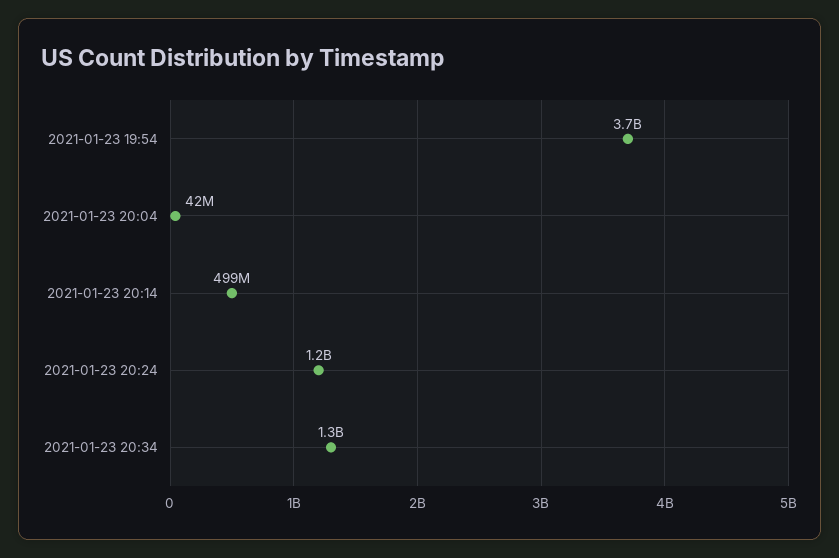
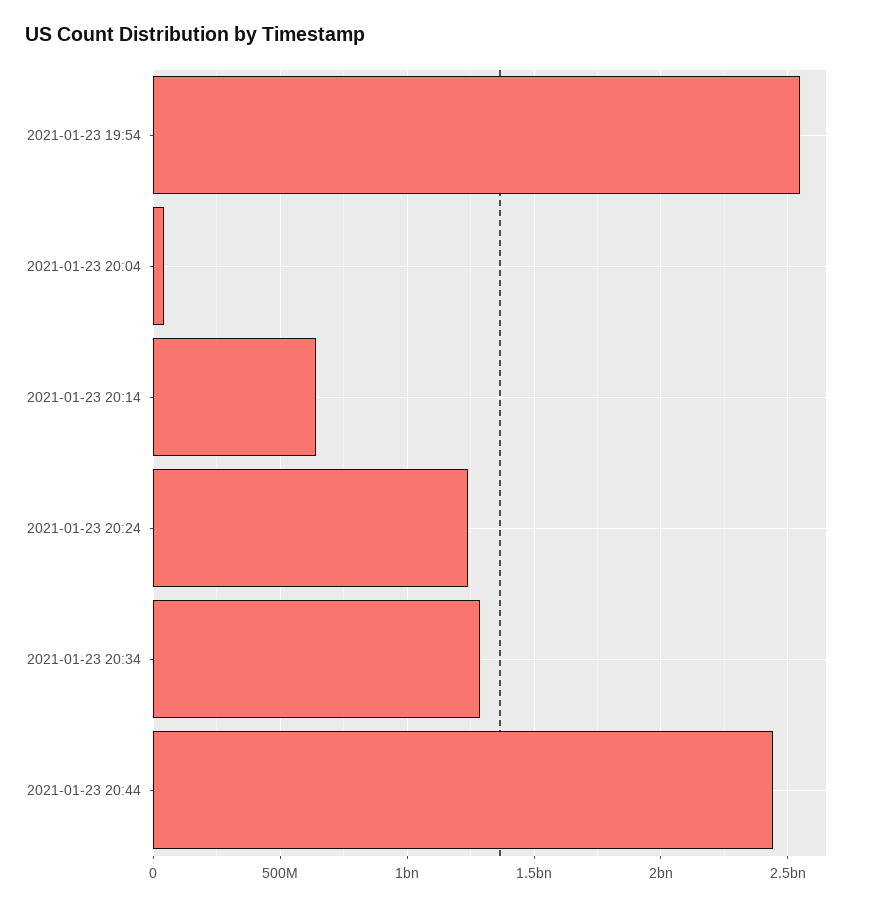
2021-01-23 19:54: 3700000000 -> 2550000000
2021-01-23 20:14: 499000000 -> 650000000
2021-01-23 20:44: none -> 2450000000

